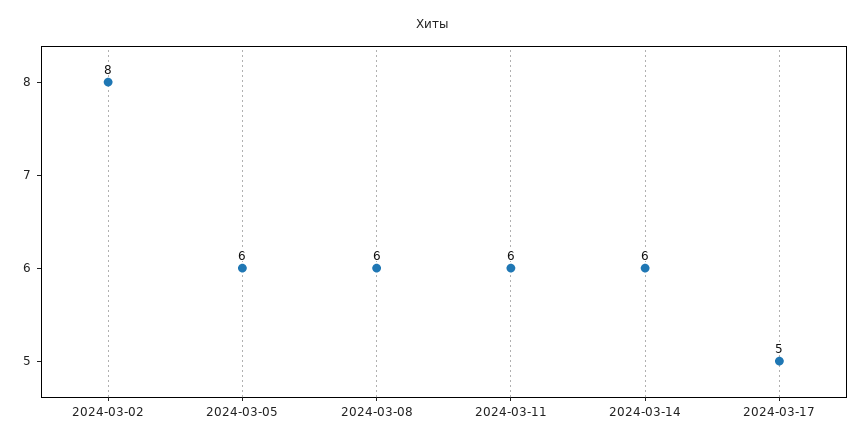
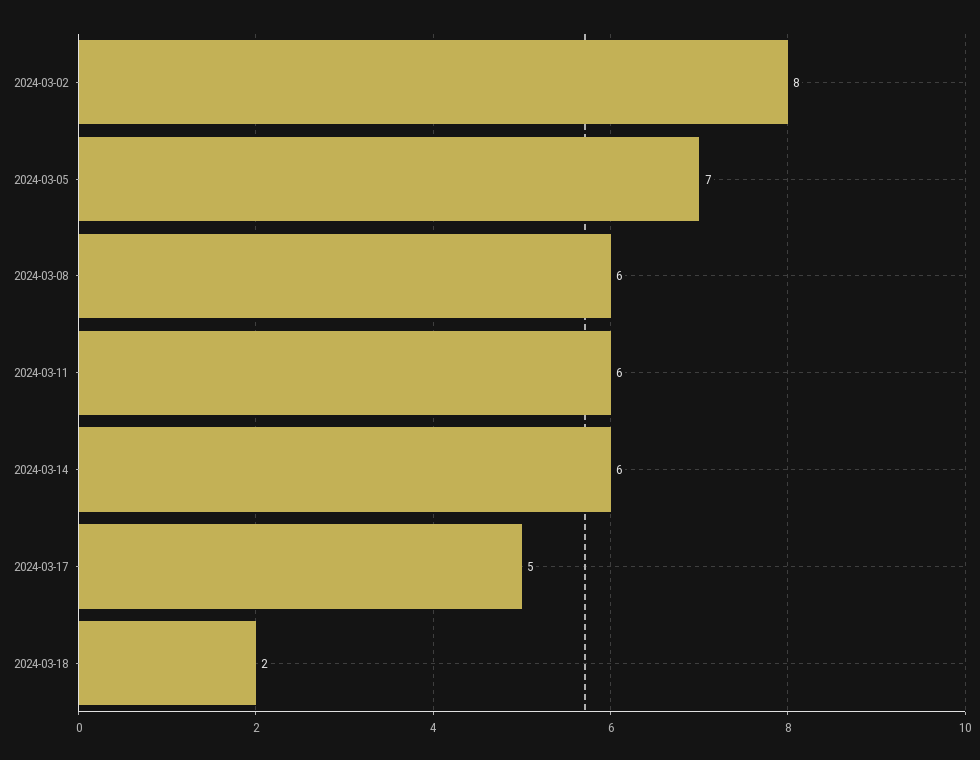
2024-03-05: 6 -> 7
2024-03-18: none -> 2

